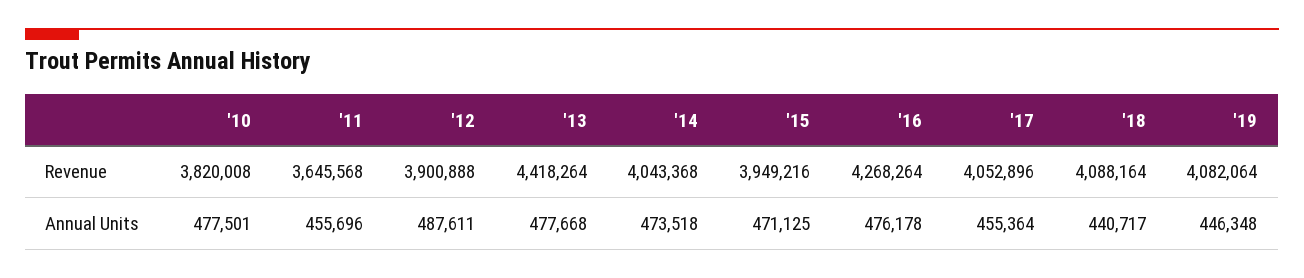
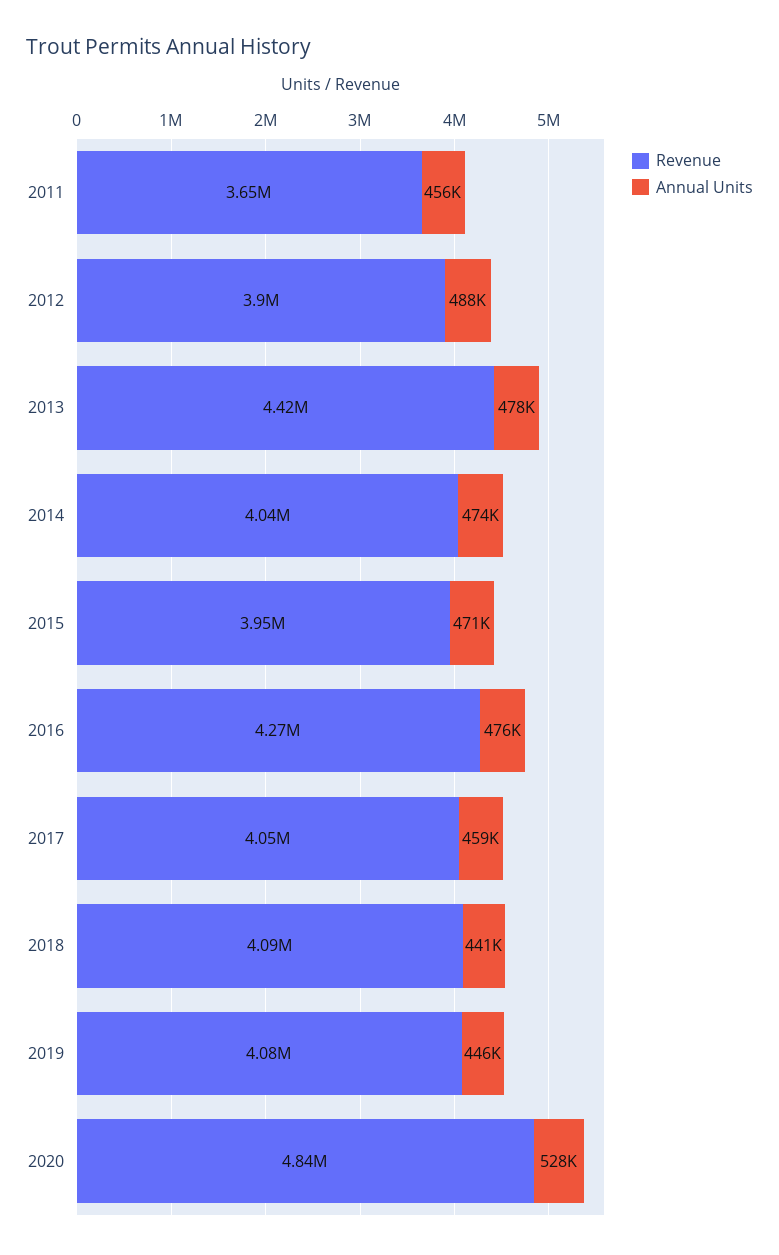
Revenue, '10: 3820008 -> none
Annual Units, '10: 477501 -> none
Annual Units, '17: 455364 -> 459000
Revenue, 2020: none -> 4840000
Annual Units, 2020: none -> 528000

